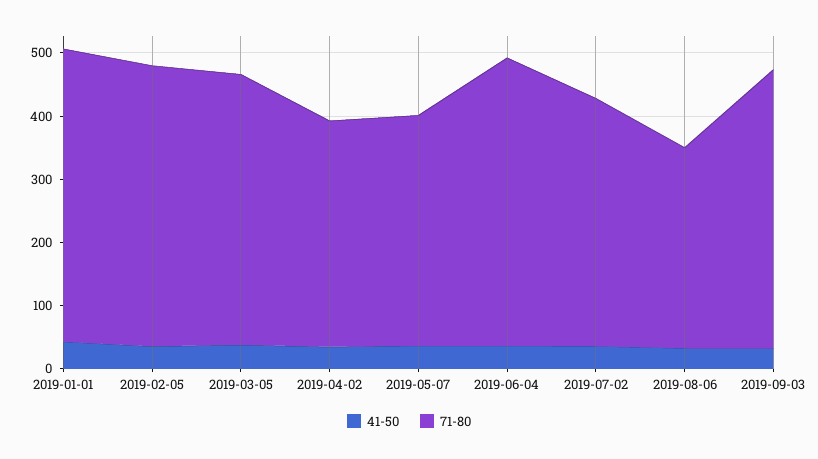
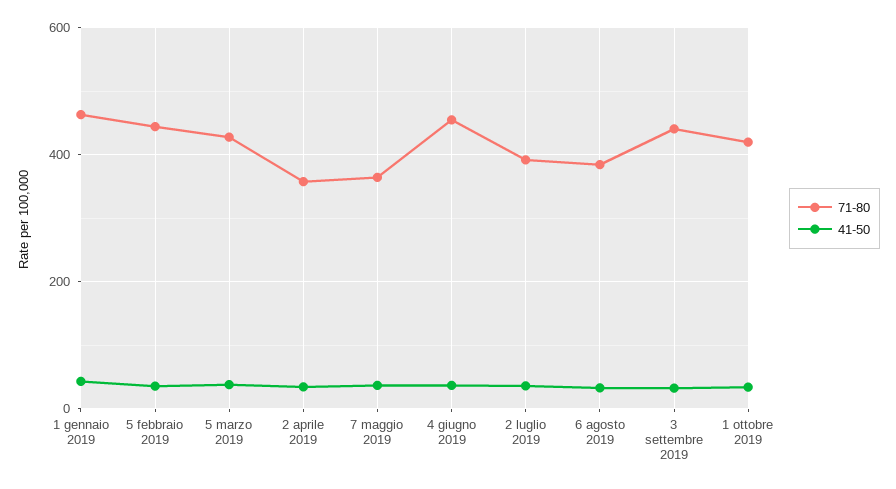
71-80, 2019-08-06: 320 -> 380
71-80, 1 ottobre 2019: none -> 420
41-50, 1 ottobre 2019: none -> 40

